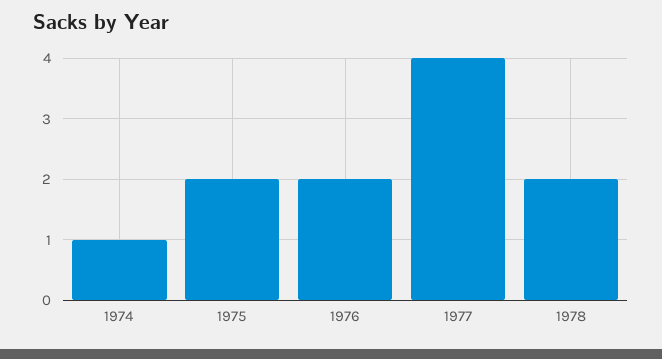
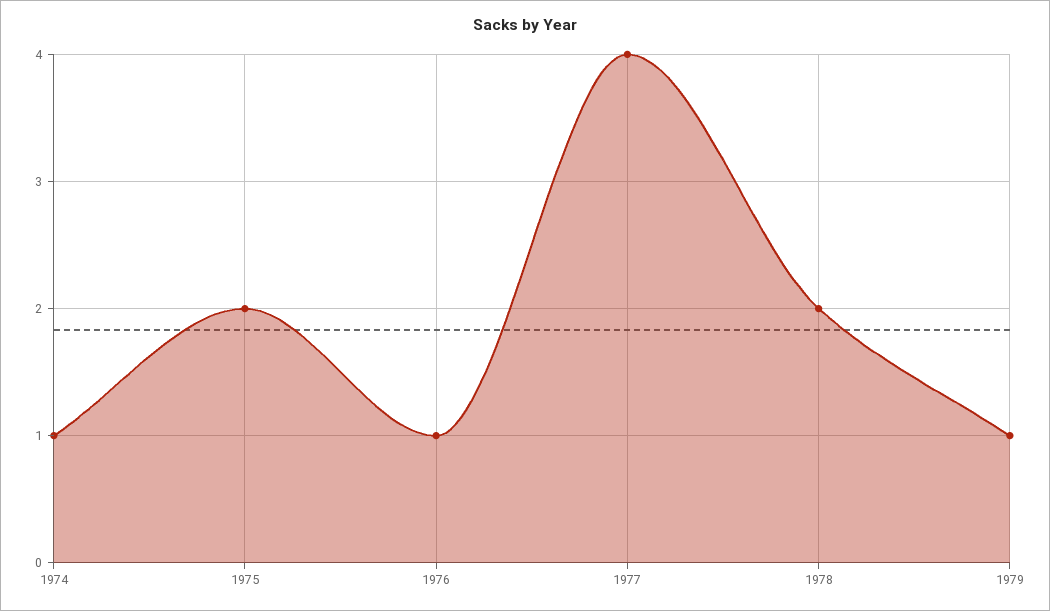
1976: 2 -> 1
1979: none -> 1

